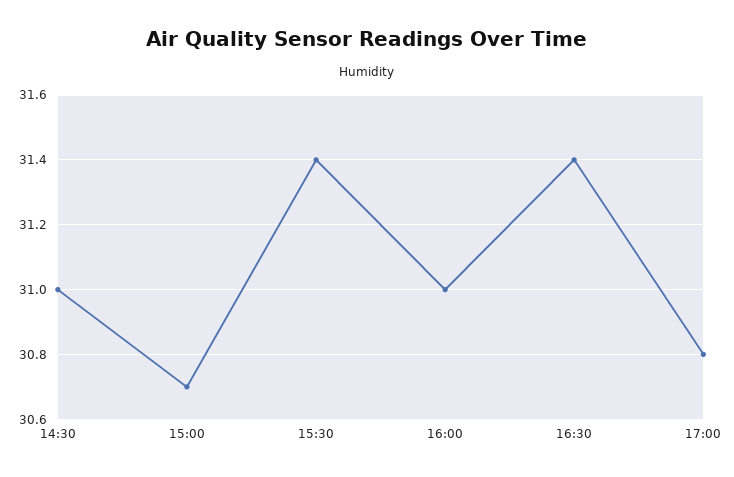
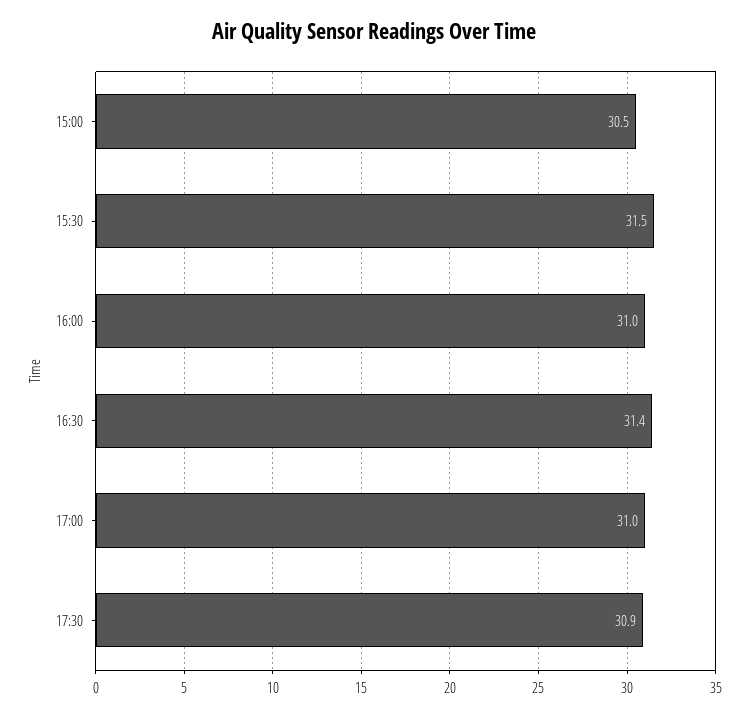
14:30: 31 -> none
15:00: 30.7 -> 30.5
15:30: 31.4 -> 31.5
17:00: 30.8 -> 31
17:30: none -> 30.9

